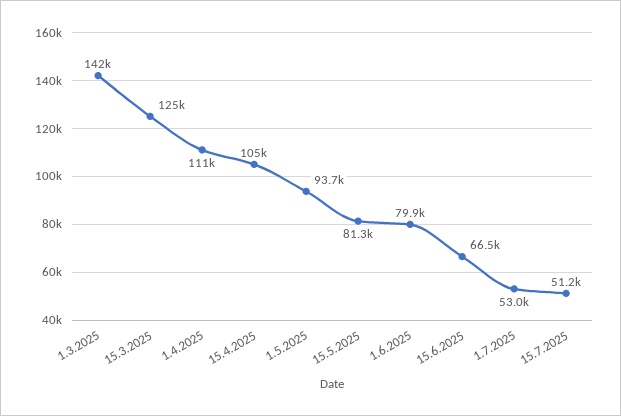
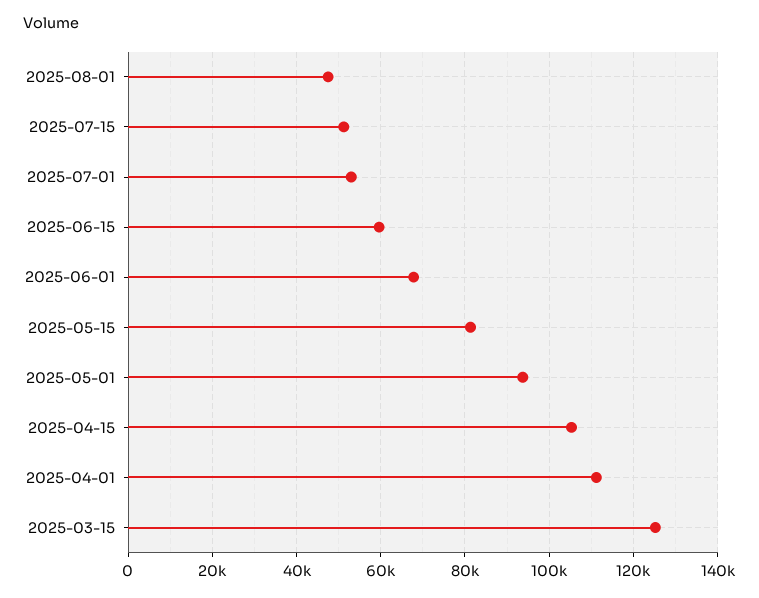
1.3.2025: 142000 -> none
1.6.2025: 79900 -> 68000
15.6.2025: 66500 -> 60000
2025-08-01: none -> 48000

